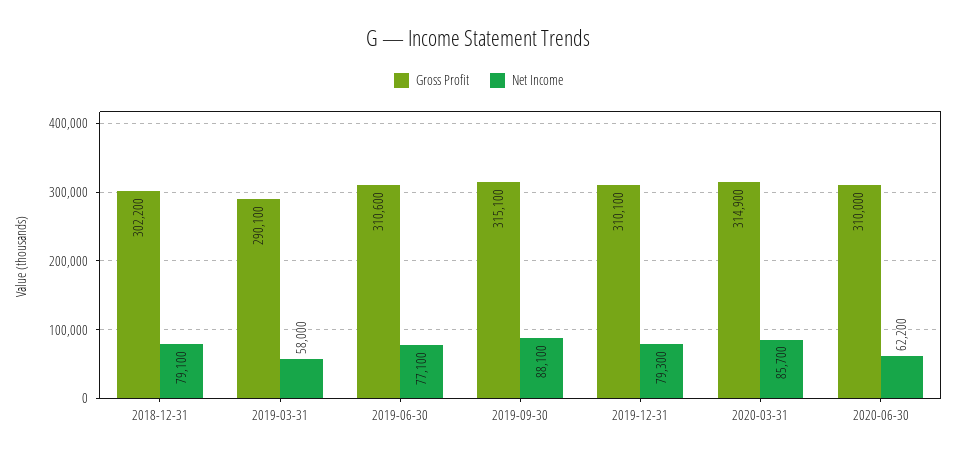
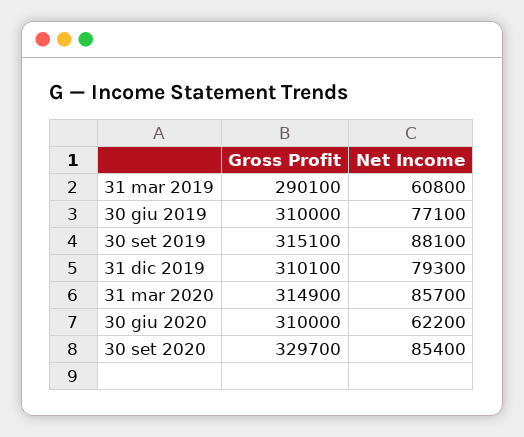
Gross Profit, 2018-12-31: 302200 -> none
Net Income, 2018-12-31: 79100 -> none
Net Income, 2019-03-31: 58000 -> 60800
Gross Profit, 2019-06-30: 310600 -> 310000
Gross Profit, 30 set 2020: none -> 329700
Net Income, 30 set 2020: none -> 85400

